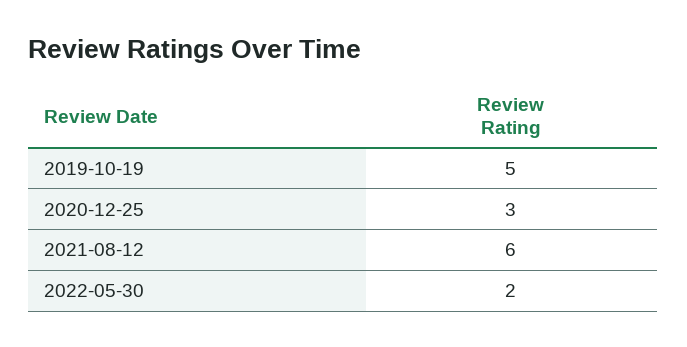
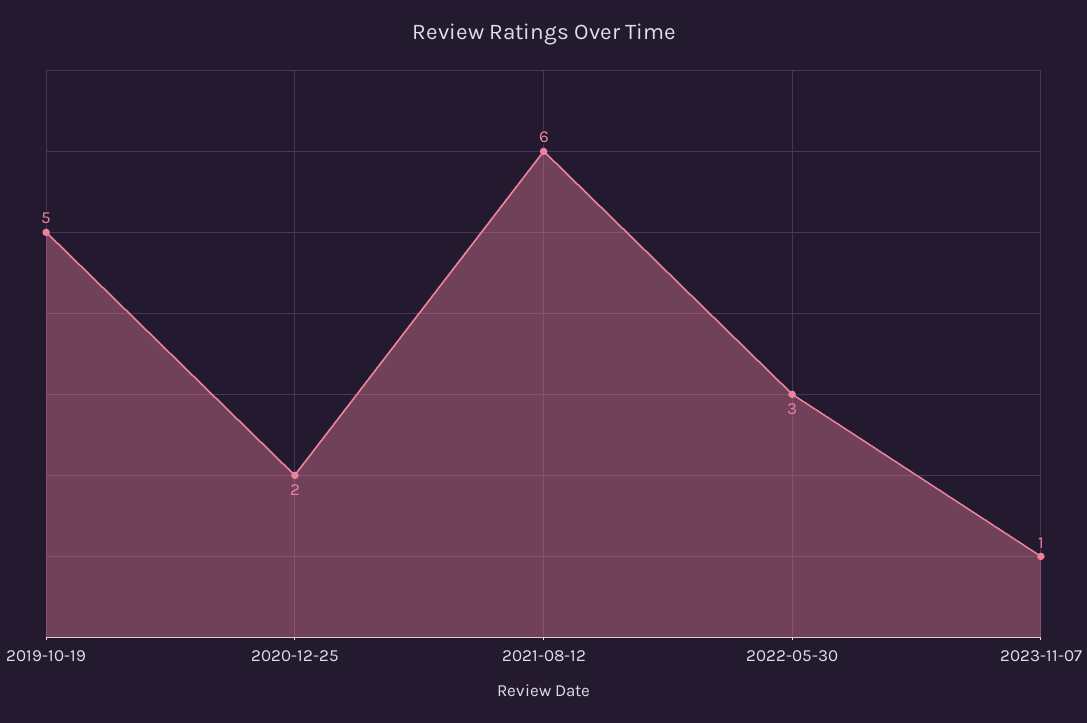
2020-12-25: 3 -> 2
2022-05-30: 2 -> 3
2023-11-07: none -> 1

